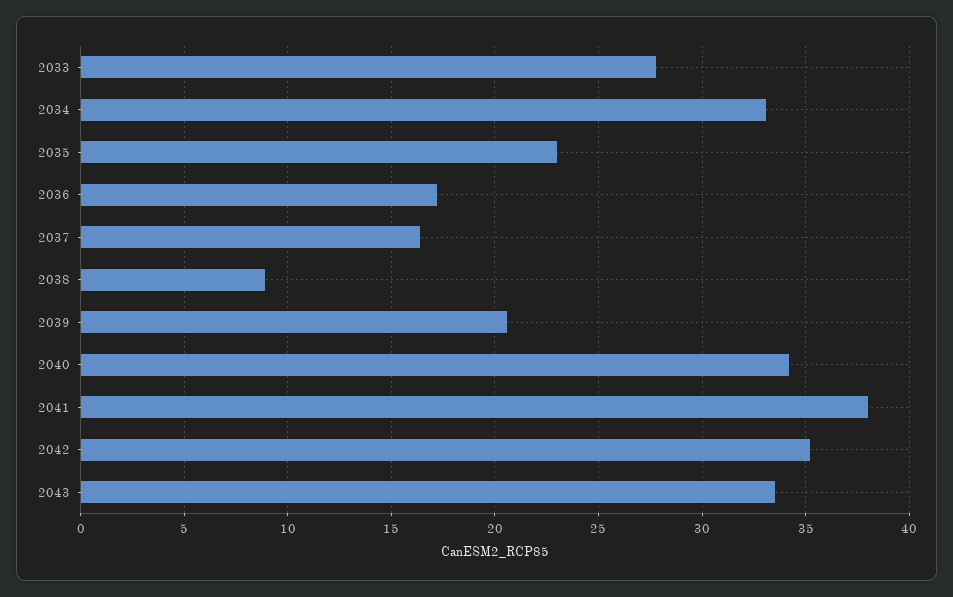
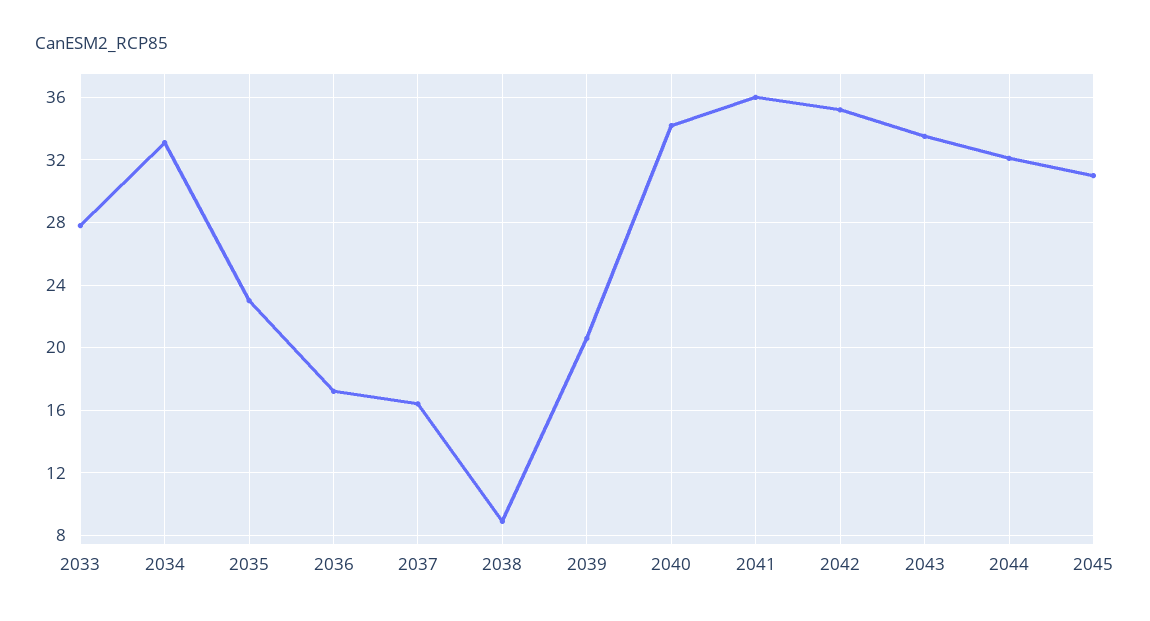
2041: 38 -> 36
2044: none -> 32
2045: none -> 31

